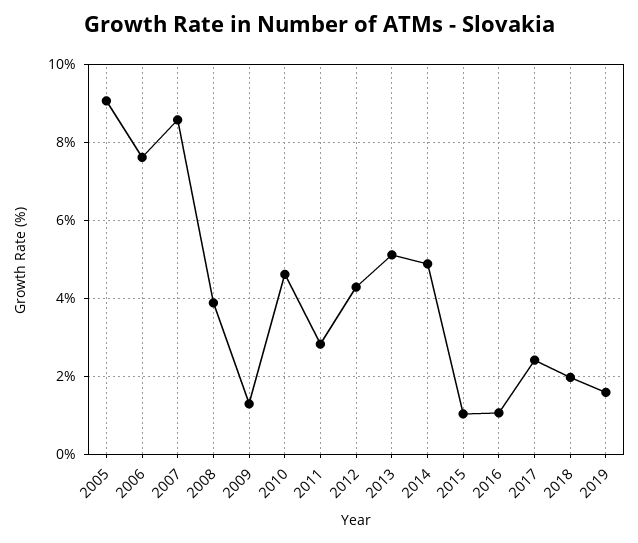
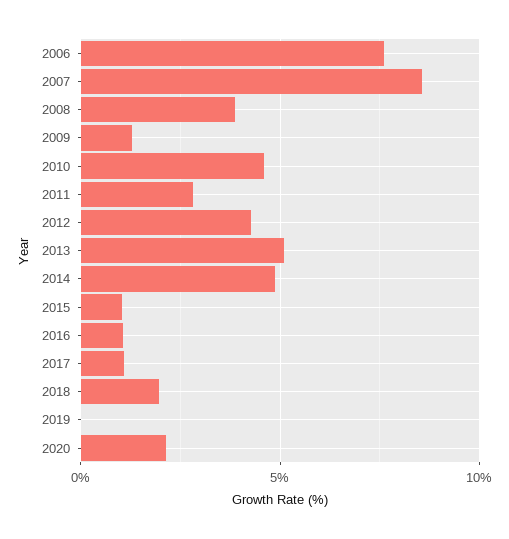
2005: 9 -> none
2017: 2.4 -> 1
2019: 1.6 -> 0
2020: none -> 2

